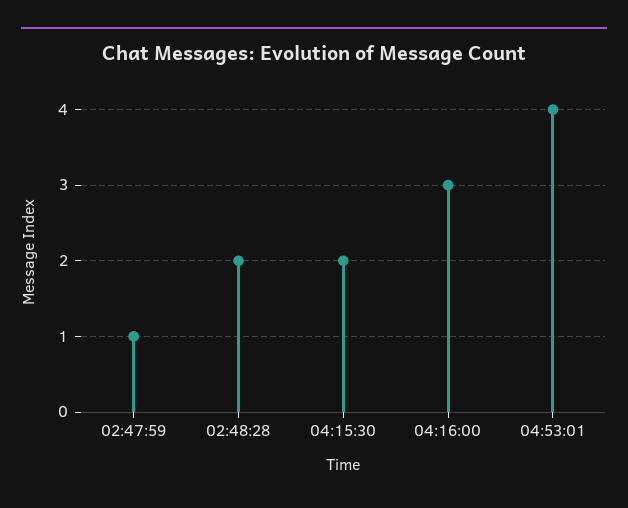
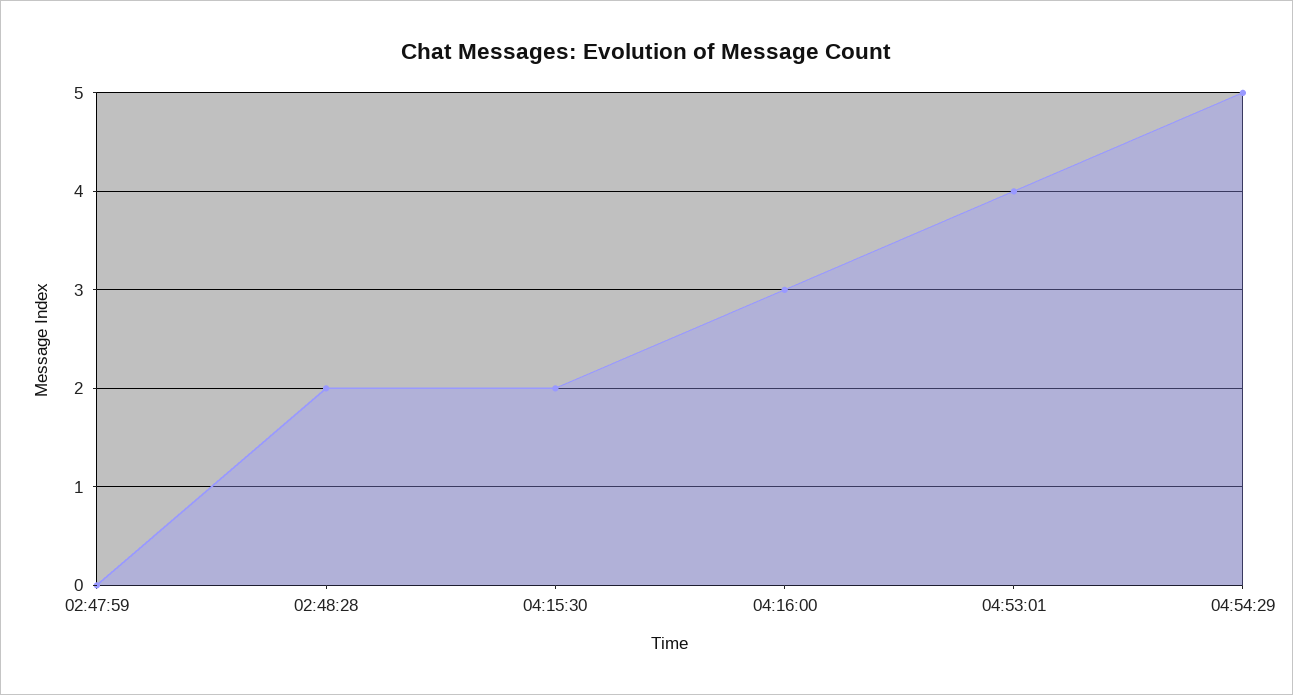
02:47:59: 1 -> 0
04:54:29: none -> 5

